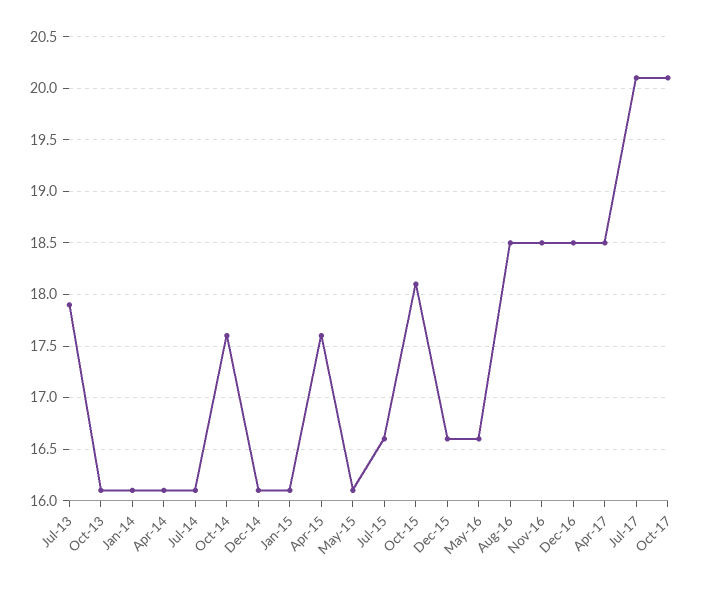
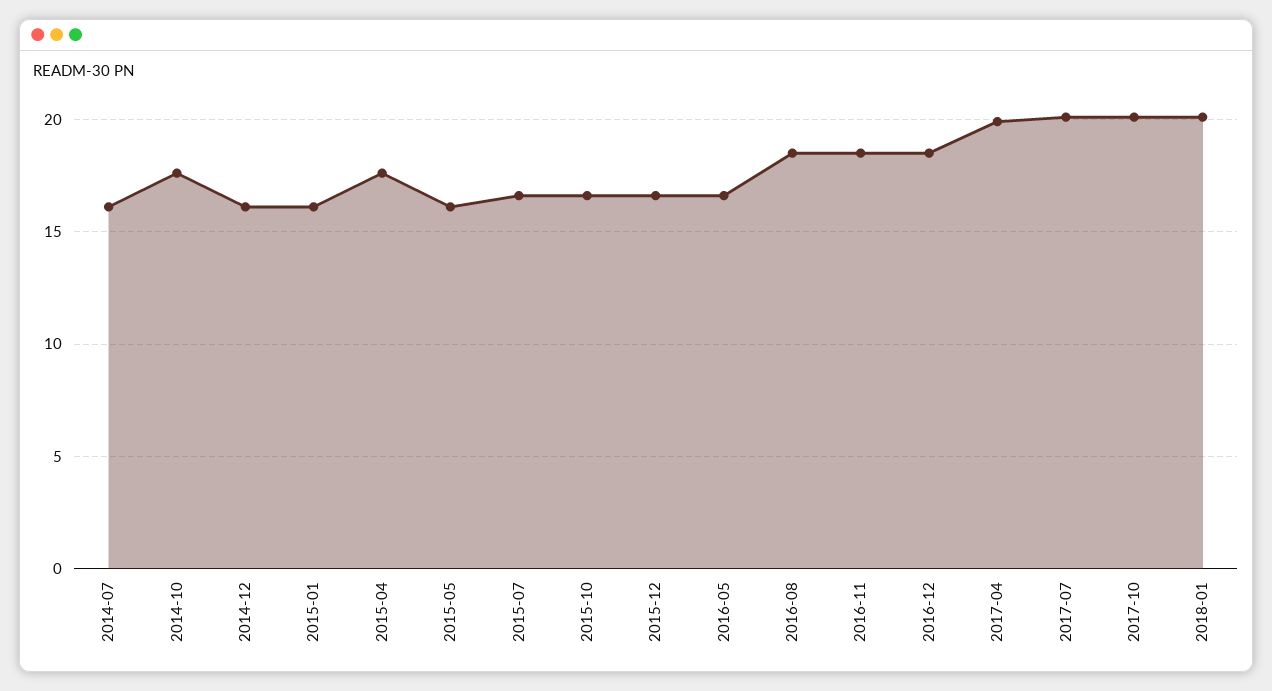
Jul-13: 17.9 -> none
Oct-13: 16.1 -> none
Jan-14: 16.1 -> none
Apr-14: 16.1 -> none
Oct-15: 18.1 -> 16.5
Apr-17: 18.5 -> 20
2018-01: none -> 20

